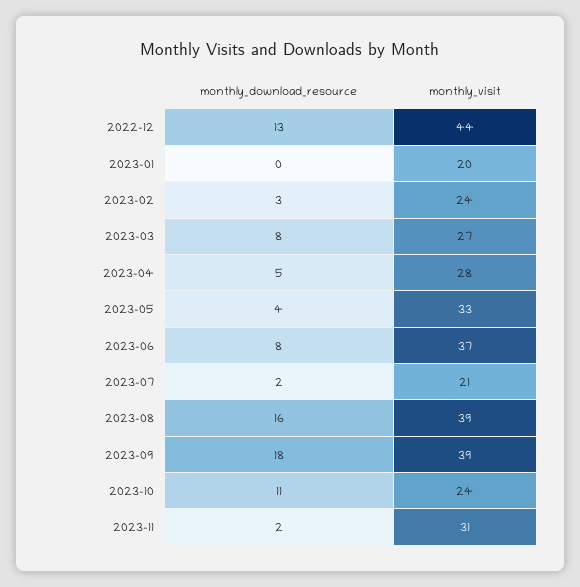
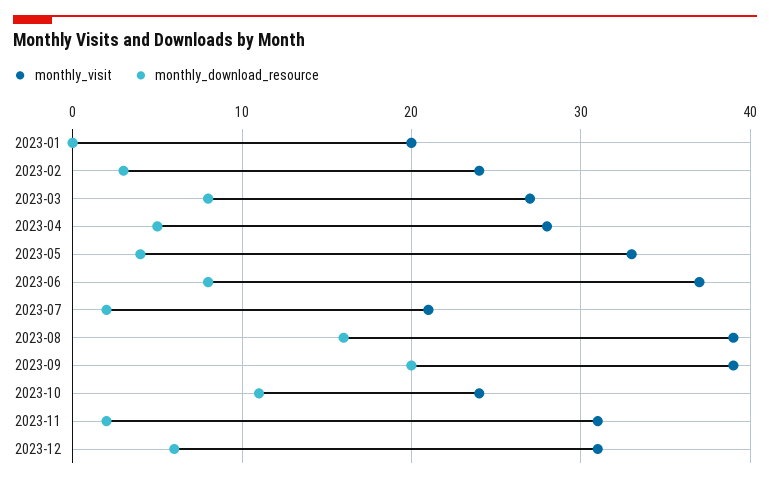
monthly_download_resource, 2022-12: 13 -> none
monthly_visit, 2022-12: 44 -> none
monthly_download_resource, 2023-09: 18 -> 20
monthly_visit, 2023-12: none -> 31
monthly_download_resource, 2023-12: none -> 6

